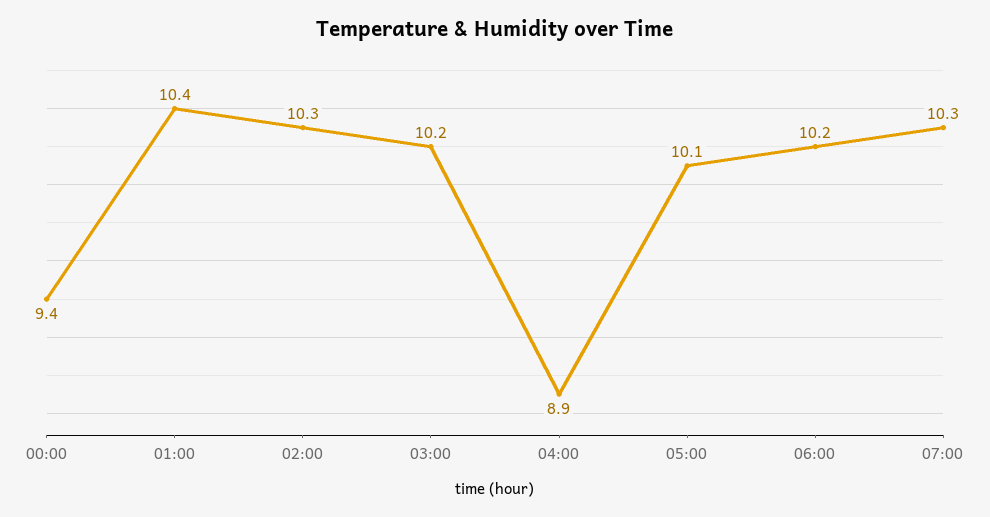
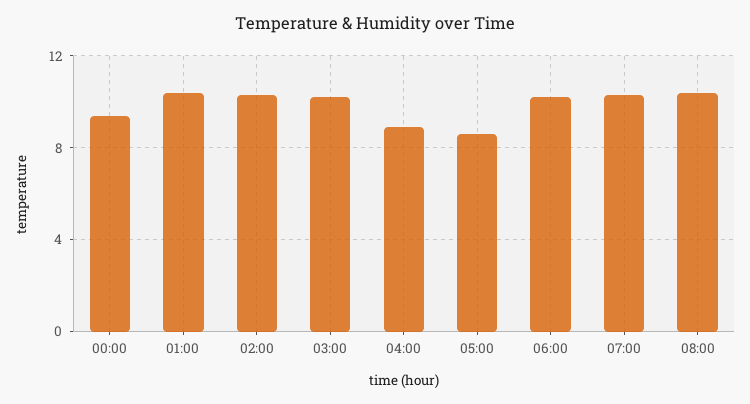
05:00: 10.1 -> 8.5
08:00: none -> 10.5

